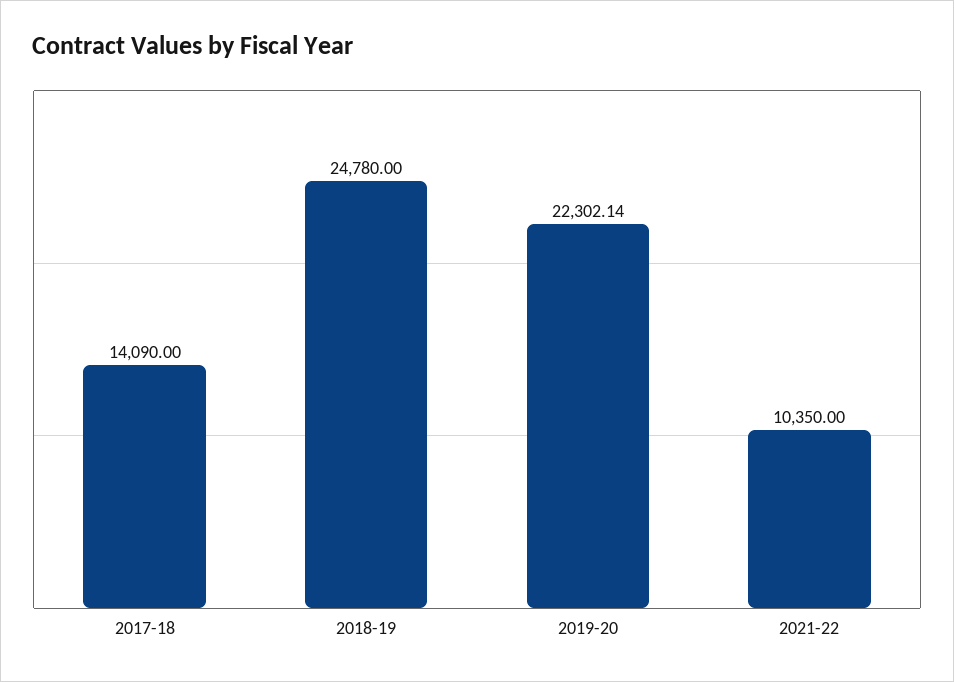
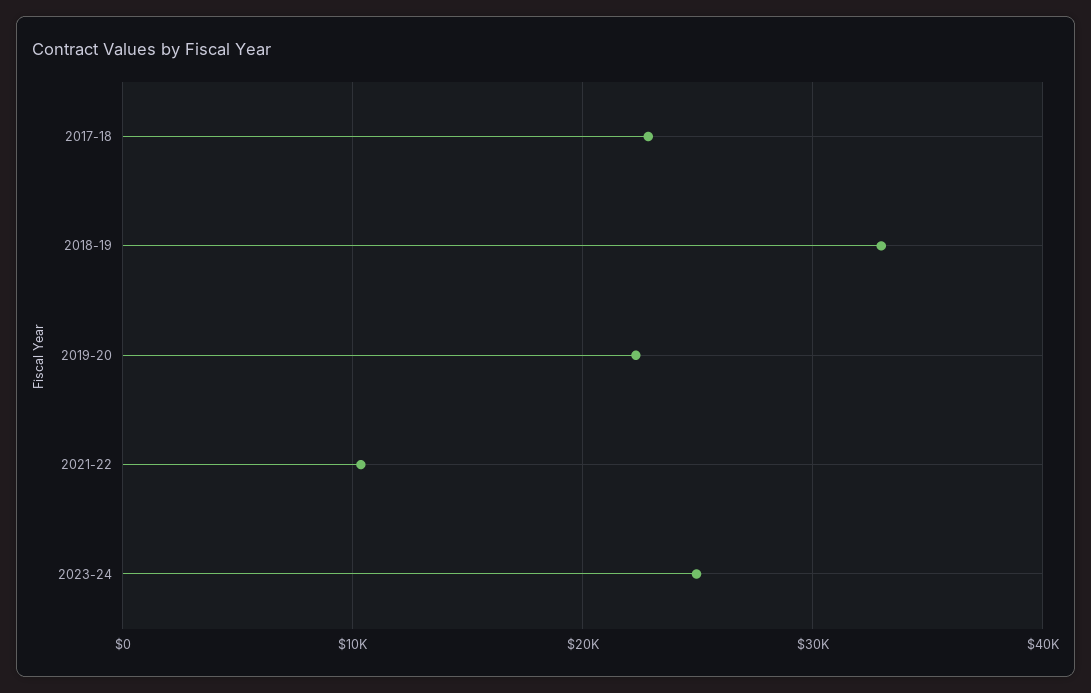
2017-18: 14090 -> 23000
2018-19: 24780 -> 33000
2023-24: none -> 25000

